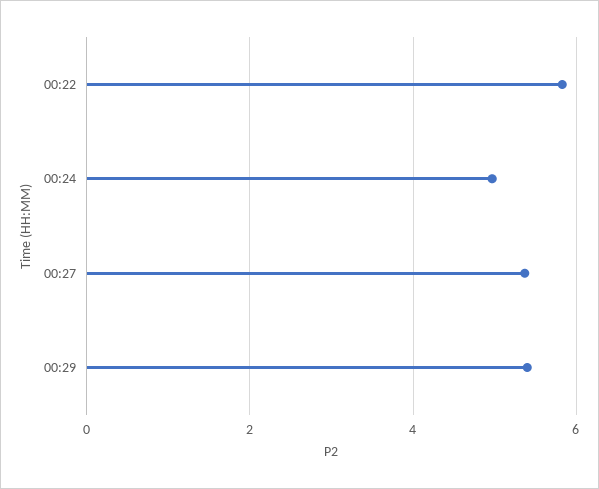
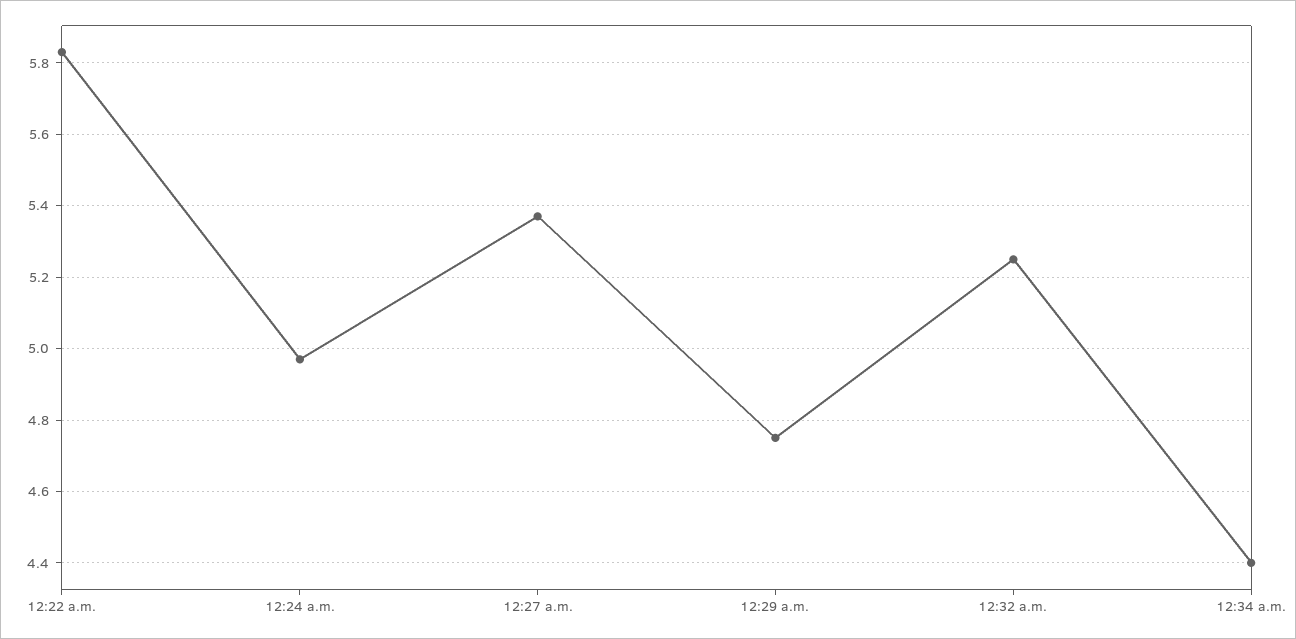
00:29: 5.4 -> 4.75
12:32 a.m.: none -> 5.25
12:34 a.m.: none -> 4.4

